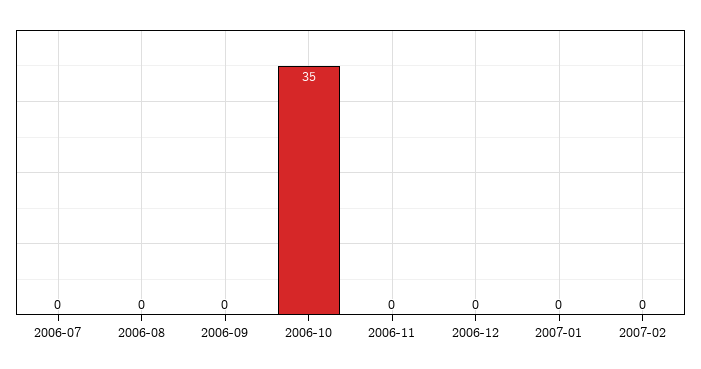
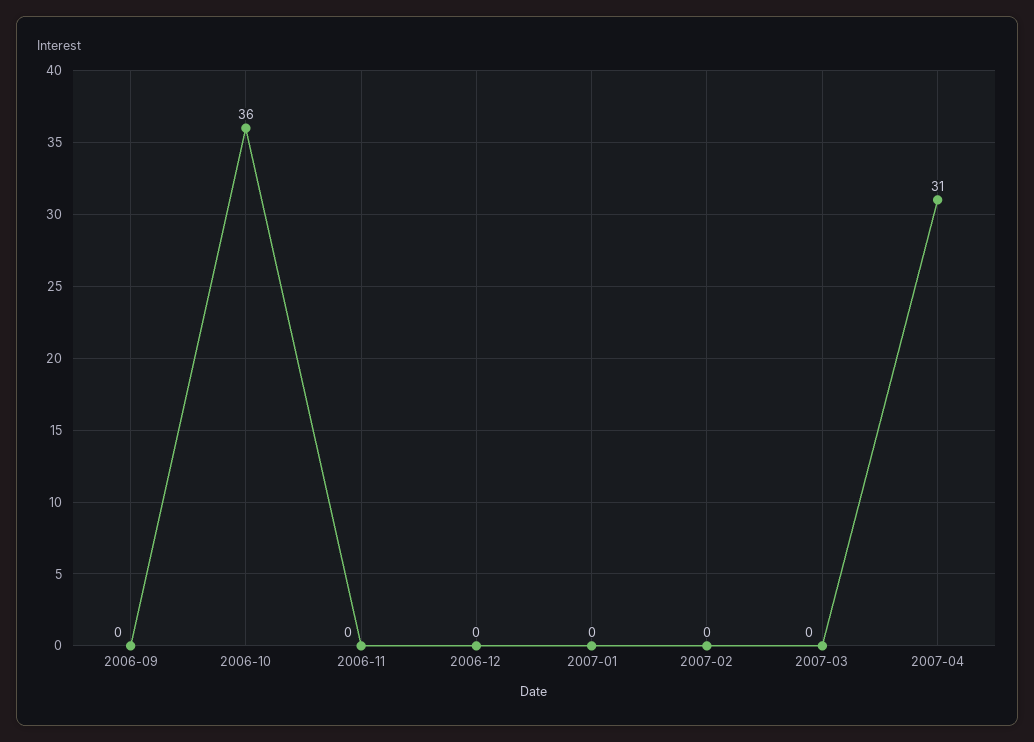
2006-07: 0 -> none
2006-08: 0 -> none
2006-10: 35 -> 36
2007-03: none -> 0
2007-04: none -> 31

